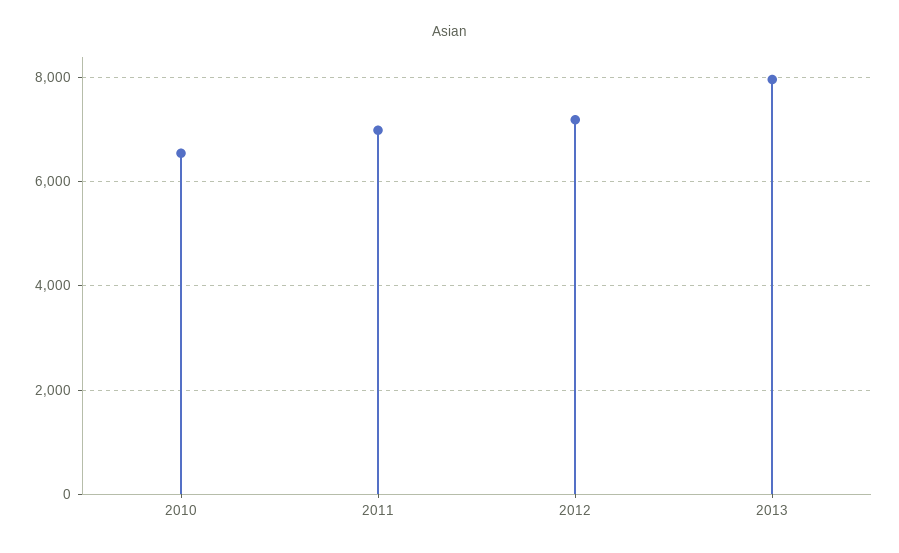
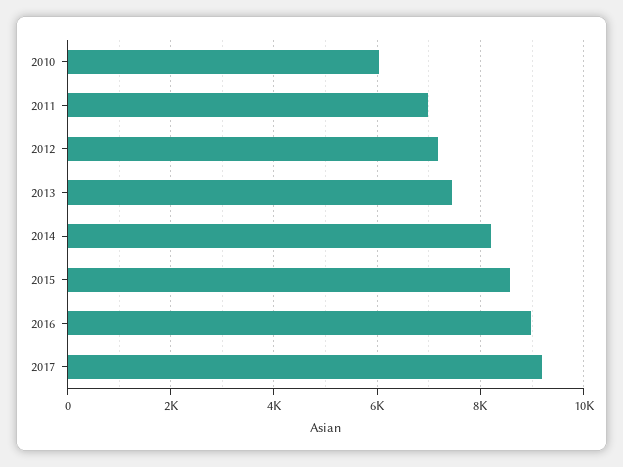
2010: 6600 -> 6000
2013: 8000 -> 7400
2014: none -> 8200
2015: none -> 8600
2016: none -> 9000
2017: none -> 9200

